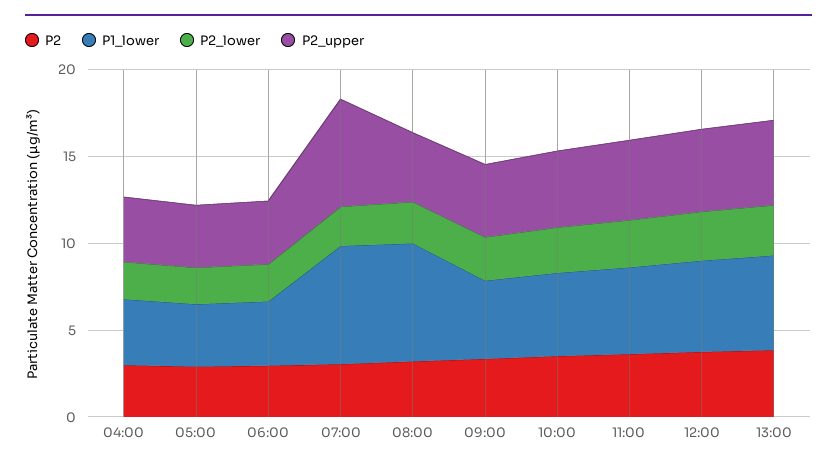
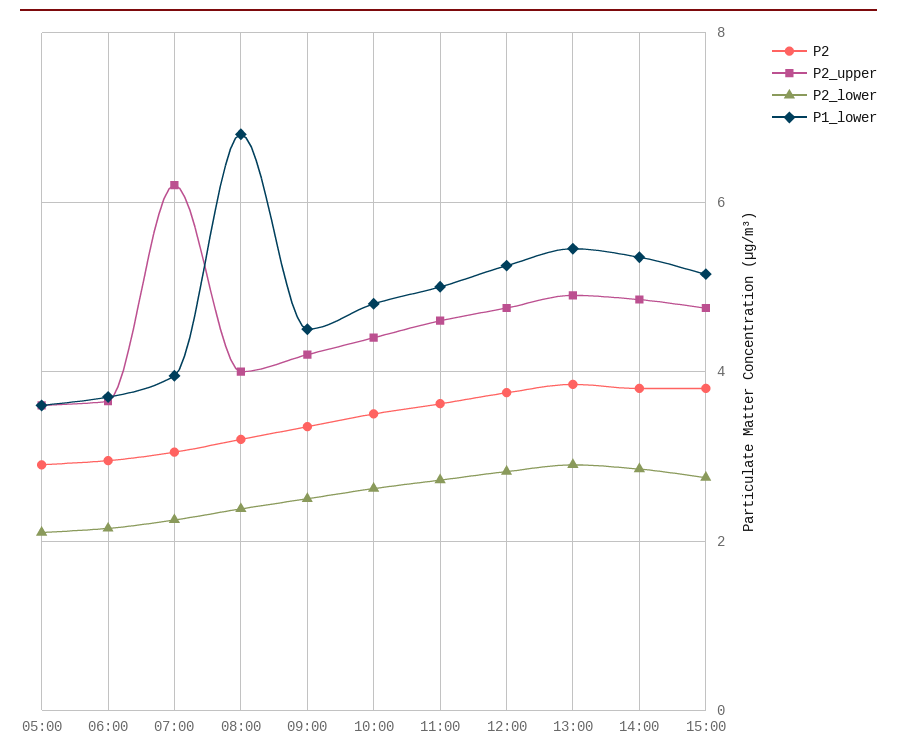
P2, 04:00: 3 -> none
P1_lower, 04:00: 4 -> none
P2_lower, 04:00: 2 -> none
P2_upper, 04:00: 4 -> none
P1_lower, 07:00: 7 -> 4
P2, 14:00: none -> 3.8
P2_upper, 14:00: none -> 4.8
P2_lower, 14:00: none -> 2.8
P1_lower, 14:00: none -> 5.4
P2, 15:00: none -> 3.8
P2_upper, 15:00: none -> 4.8
P2_lower, 15:00: none -> 2.8
P1_lower, 15:00: none -> 5.2

